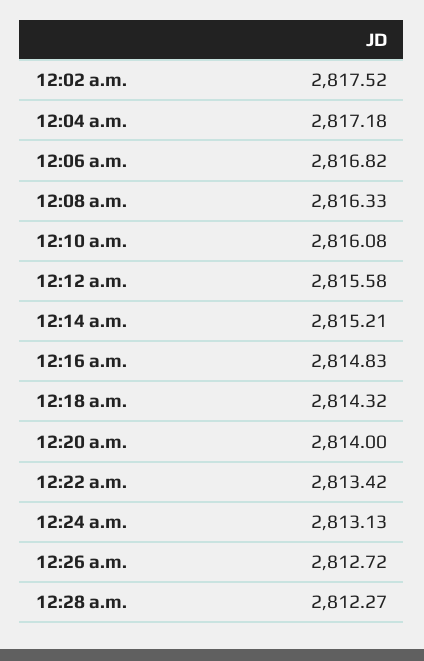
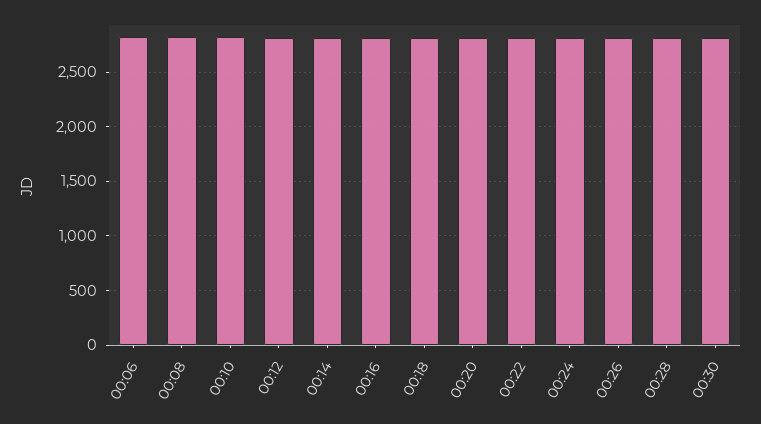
12:02 a.m.: 2817.52 -> none
12:04 a.m.: 2817.18 -> none
00:30: none -> 2800

